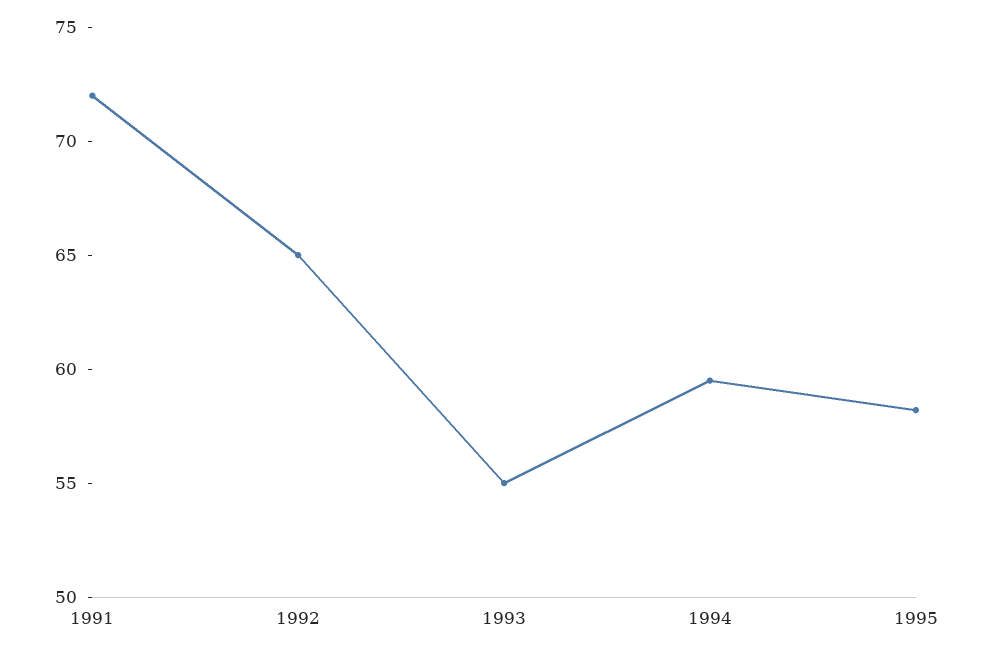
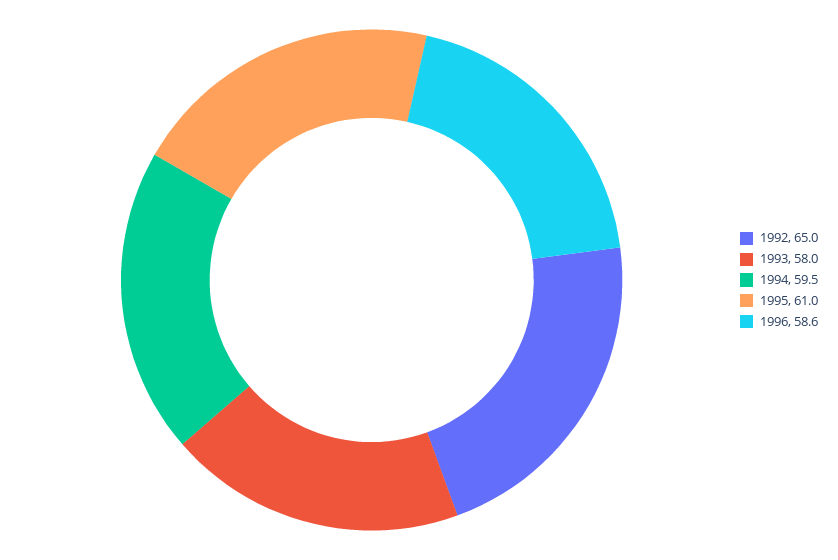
1991: 72 -> none
1993: 55 -> 58
1995: 58 -> 61
1996: none -> 58.6

